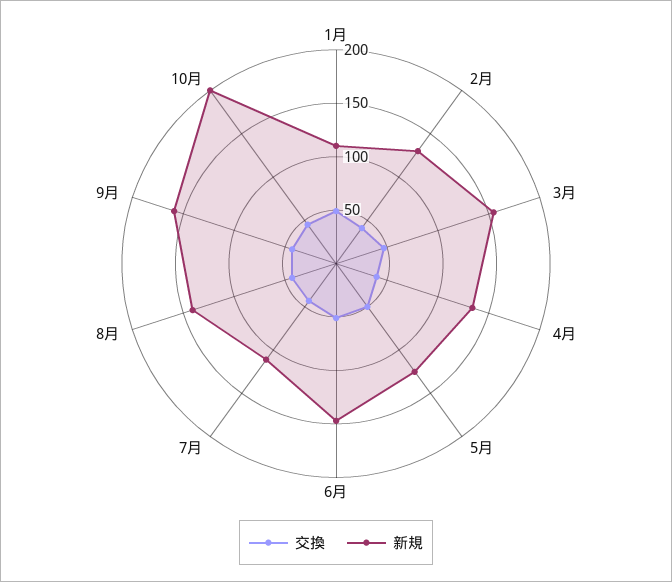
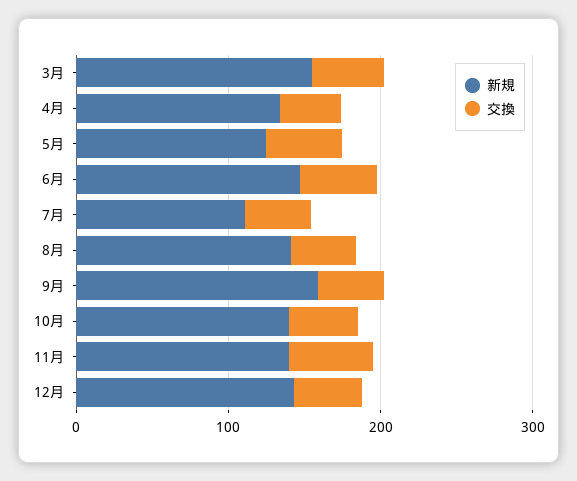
交換, 1月: 50 -> none
新規, 1月: 110 -> none
交換, 2月: 40 -> none
新規, 2月: 130 -> none
新規, 10月: 200 -> 140
新規, 11月: none -> 140
交換, 11月: none -> 60
新規, 12月: none -> 140
交換, 12月: none -> 40

